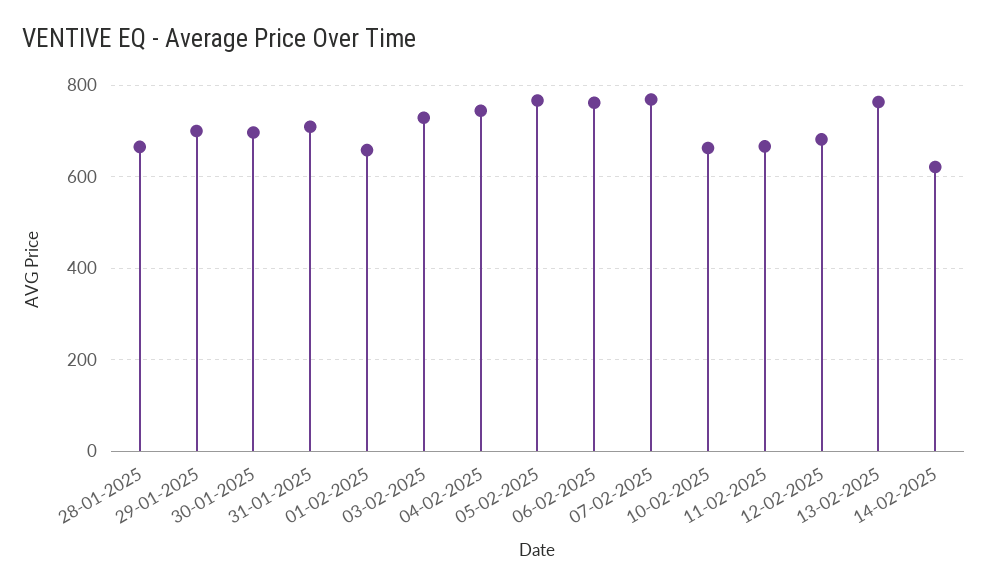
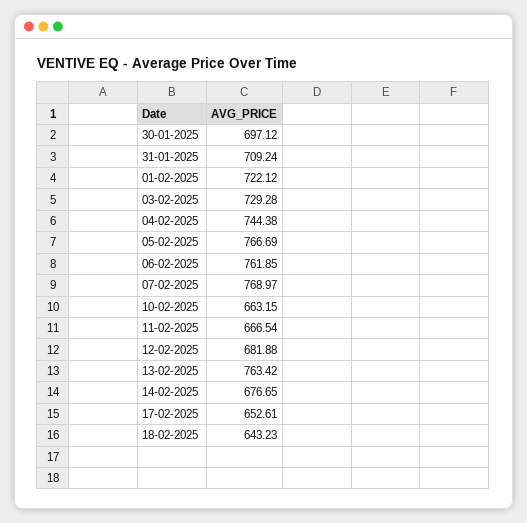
28-01-2025: 660 -> none
29-01-2025: 700 -> none
01-02-2025: 660 -> 722.12
14-02-2025: 620 -> 676.65
17-02-2025: none -> 652.61
18-02-2025: none -> 643.23

